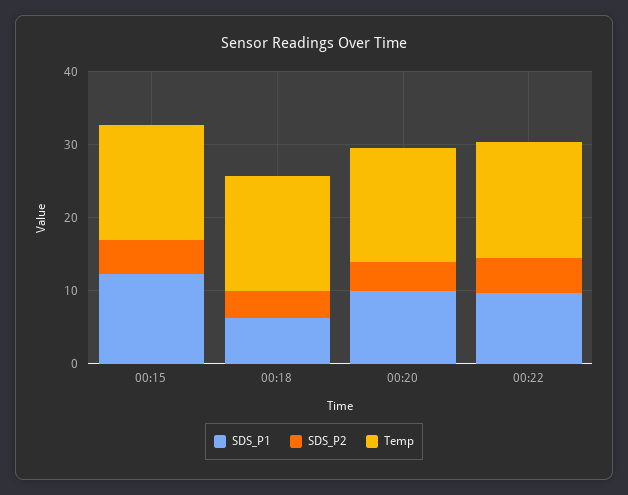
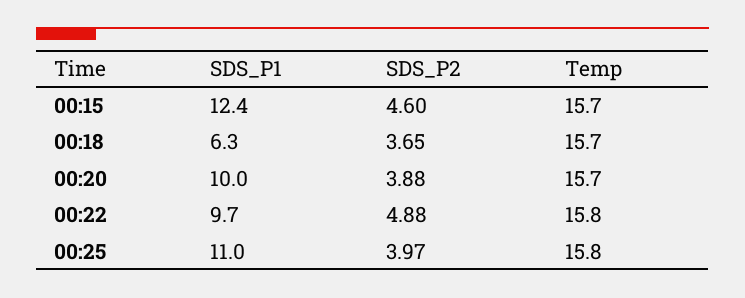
SDS_P1, 00:25: none -> 11
SDS_P2, 00:25: none -> 3.97
Temp, 00:25: none -> 15.8

